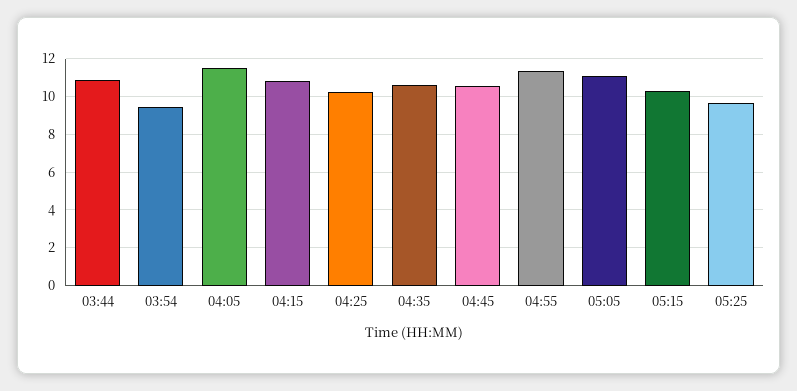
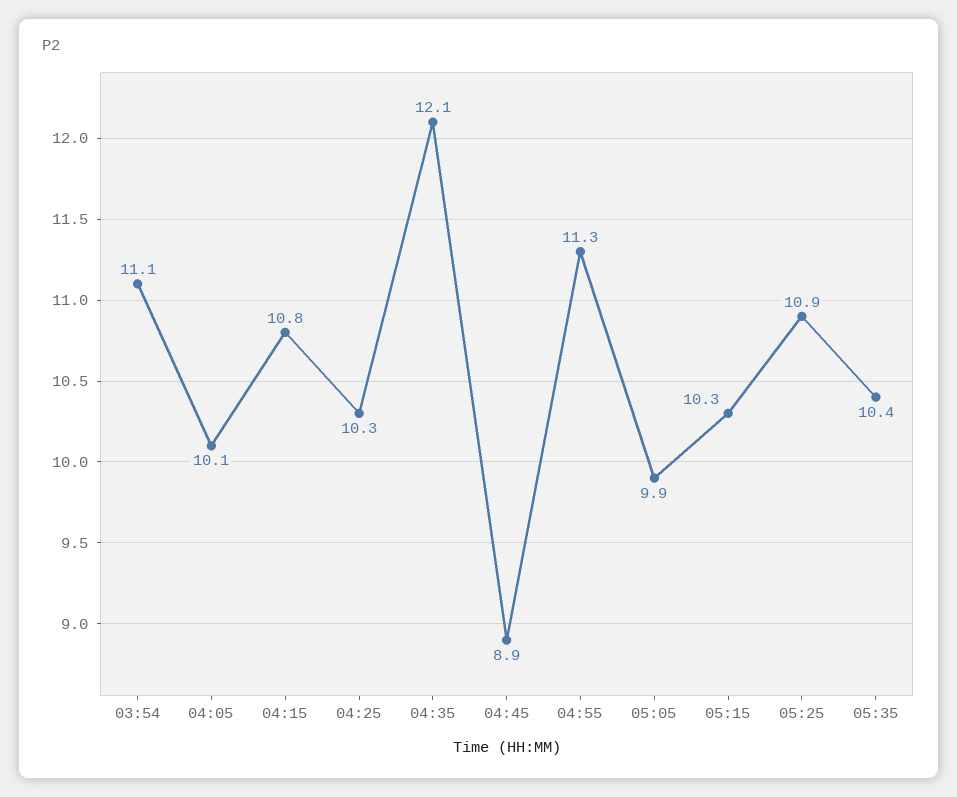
03:44: 11 -> none
03:54: 9.5 -> 11.1
04:05: 11.5 -> 10.1
04:35: 10.5 -> 12.1
04:45: 10.5 -> 8.9
05:05: 11 -> 9.9
05:25: 9.5 -> 10.9
05:35: none -> 10.4

